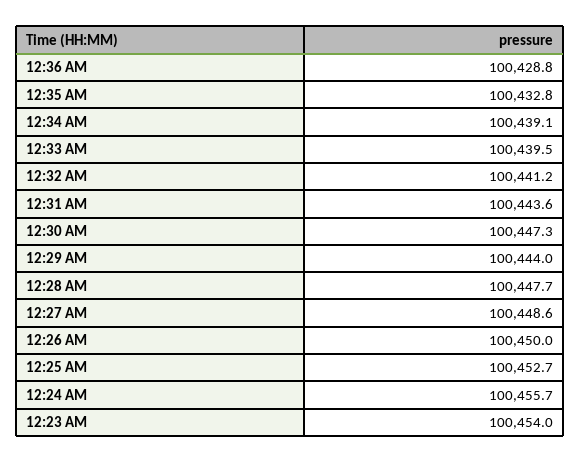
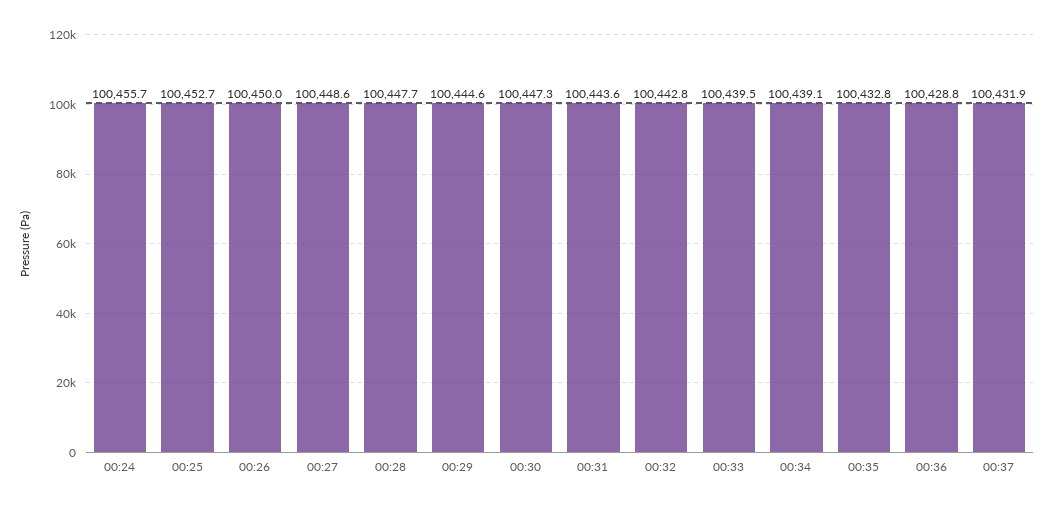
12:32 AM: 100441.2 -> 100442.8
12:29 AM: 100444 -> 100444.6
12:23 AM: 100454 -> none
00:37: none -> 100431.9

